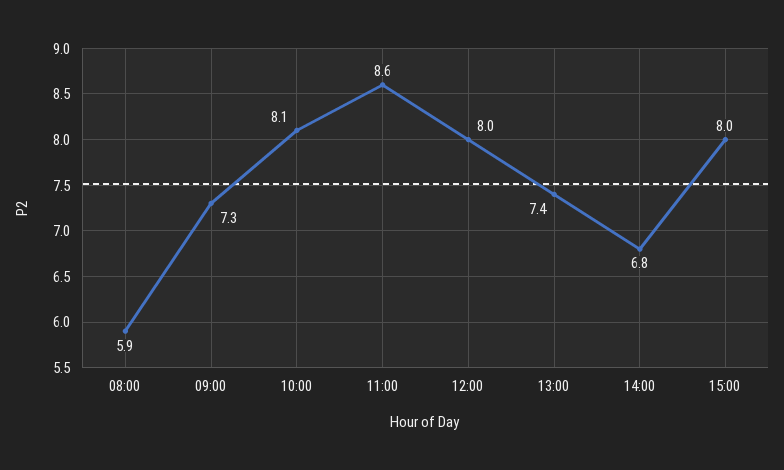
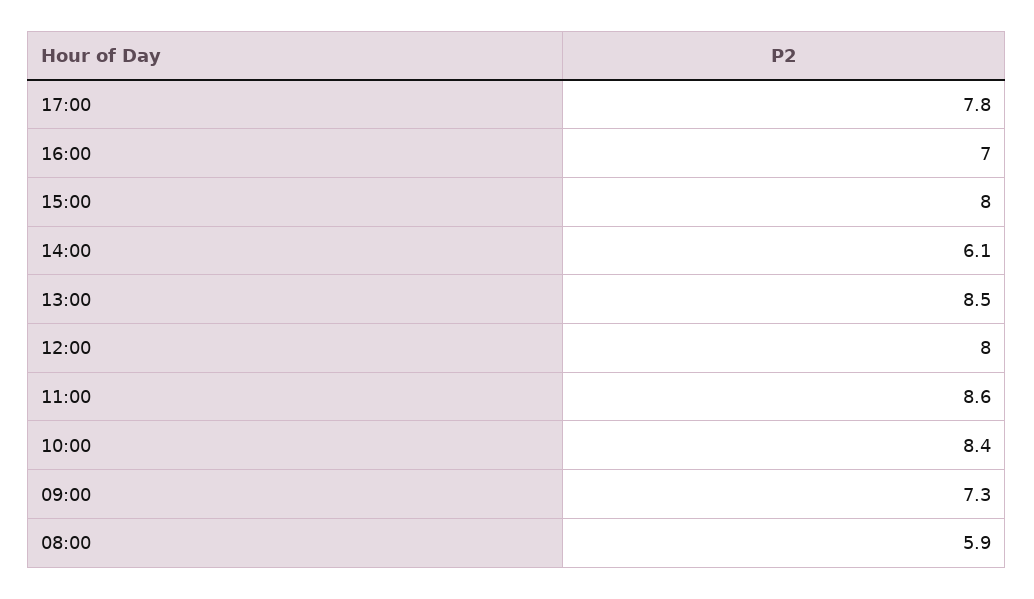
10:00: 8.1 -> 8.4
13:00: 7.4 -> 8.5
14:00: 6.8 -> 6.1
17:00: none -> 7.8
16:00: none -> 7

